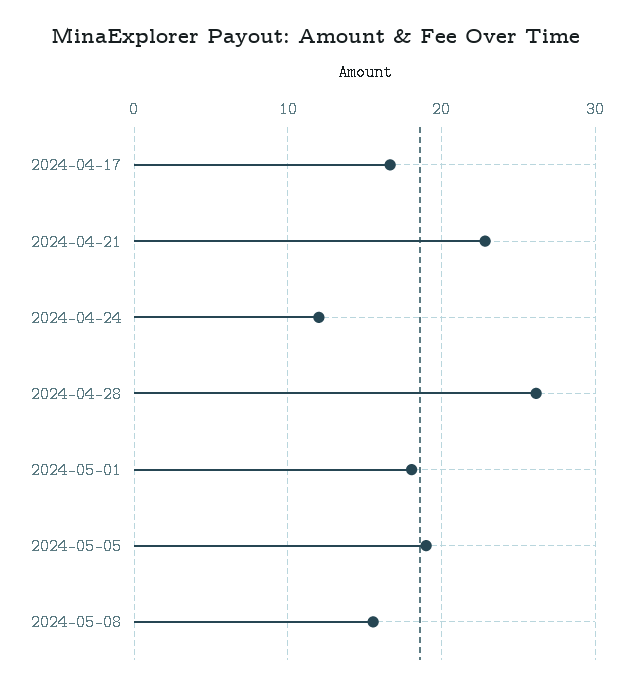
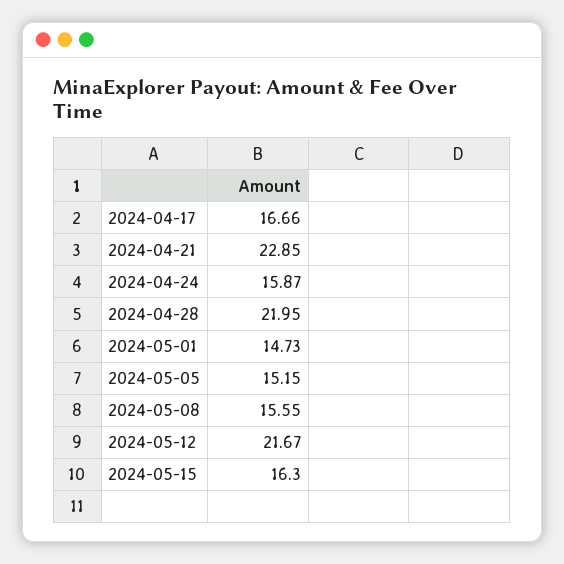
2024-04-24: 12 -> 15.87
2024-04-28: 26 -> 21.95
2024-05-01: 18 -> 14.73
2024-05-05: 19 -> 15.15
2024-05-12: none -> 21.67
2024-05-15: none -> 16.3

